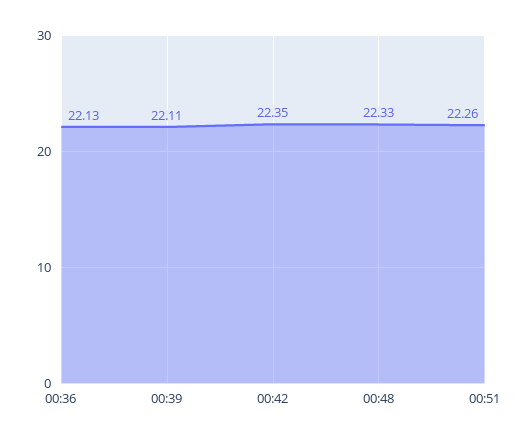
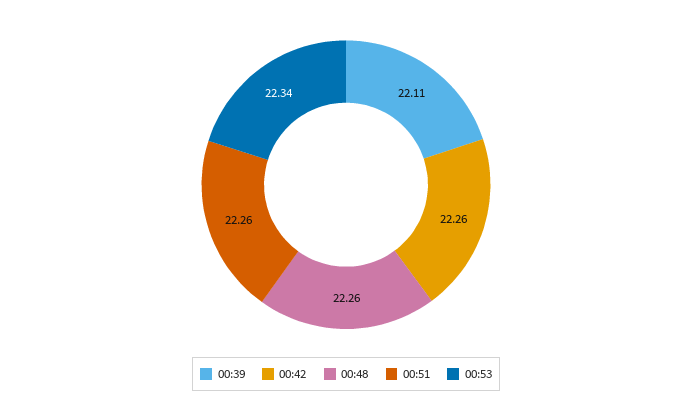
00:36: 22.13 -> none
00:42: 22.35 -> 22.26
00:48: 22.33 -> 22.26
00:53: none -> 22.34

